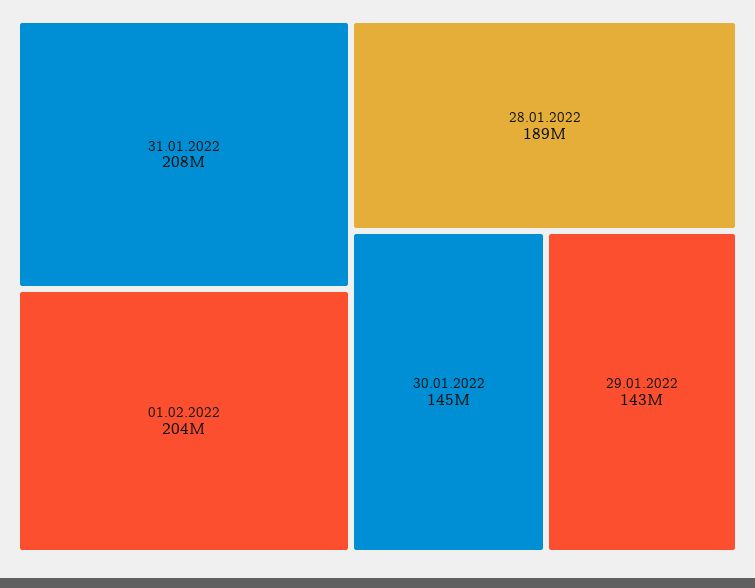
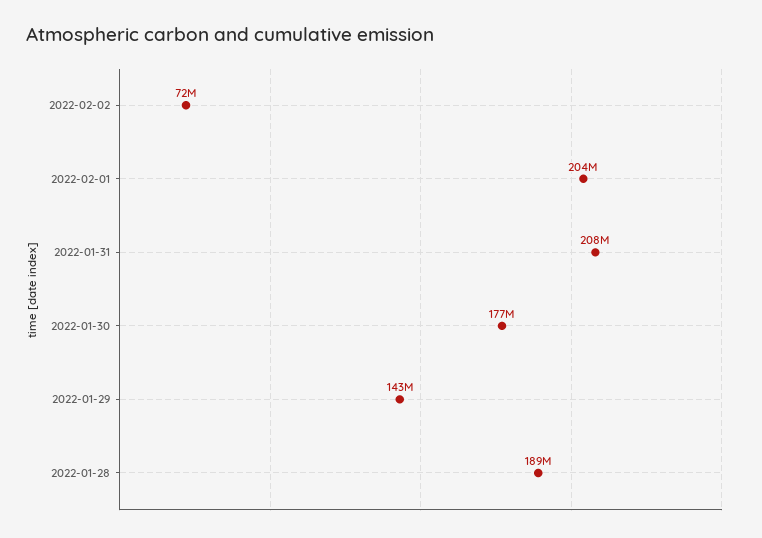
30.01.2022: 145000000 -> 177000000
2022-02-02: none -> 72000000

